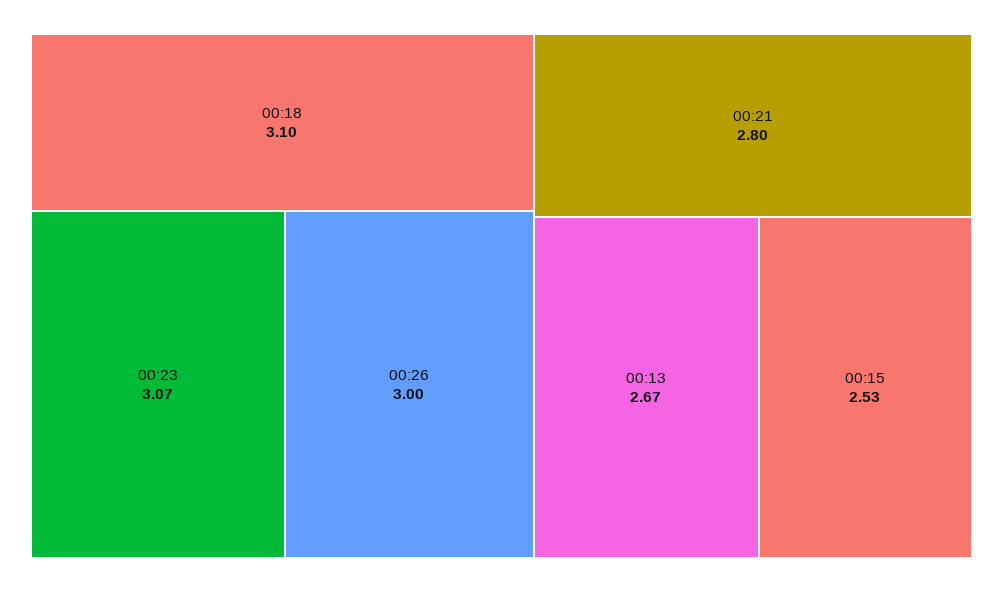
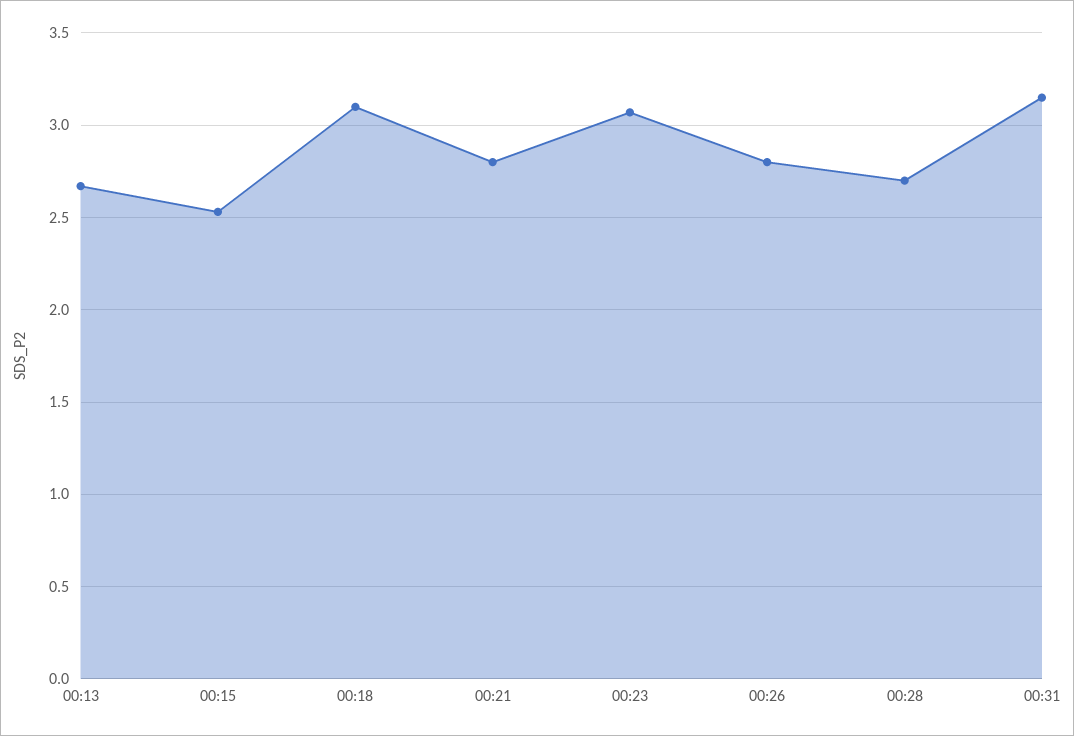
00:26: 3 -> 2.8
00:28: none -> 2.7
00:31: none -> 3.15

